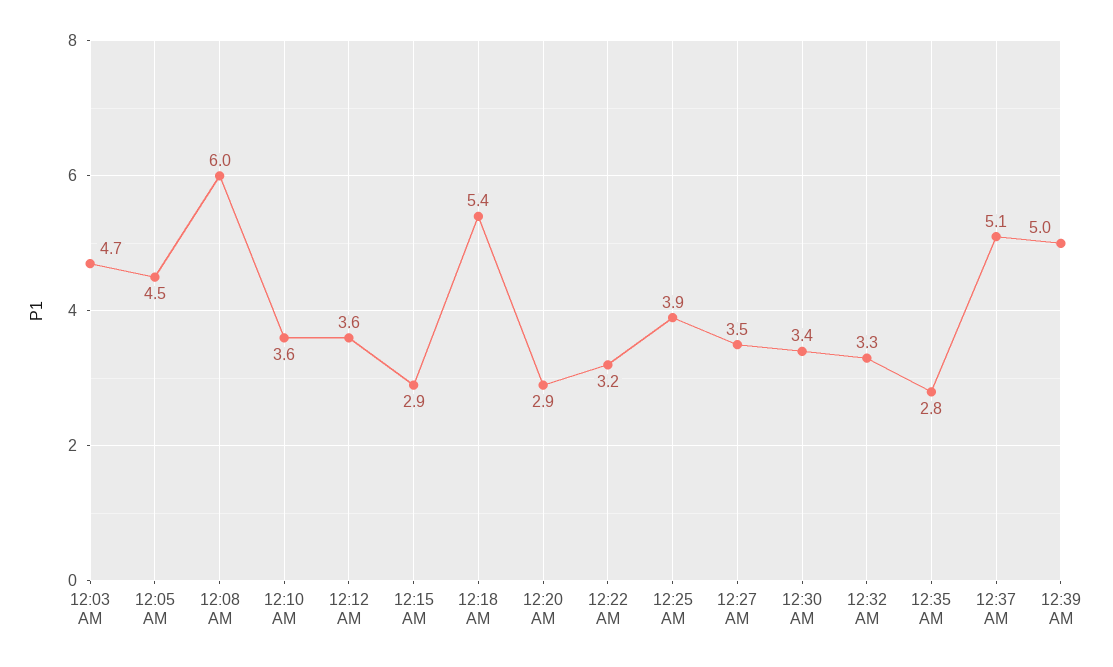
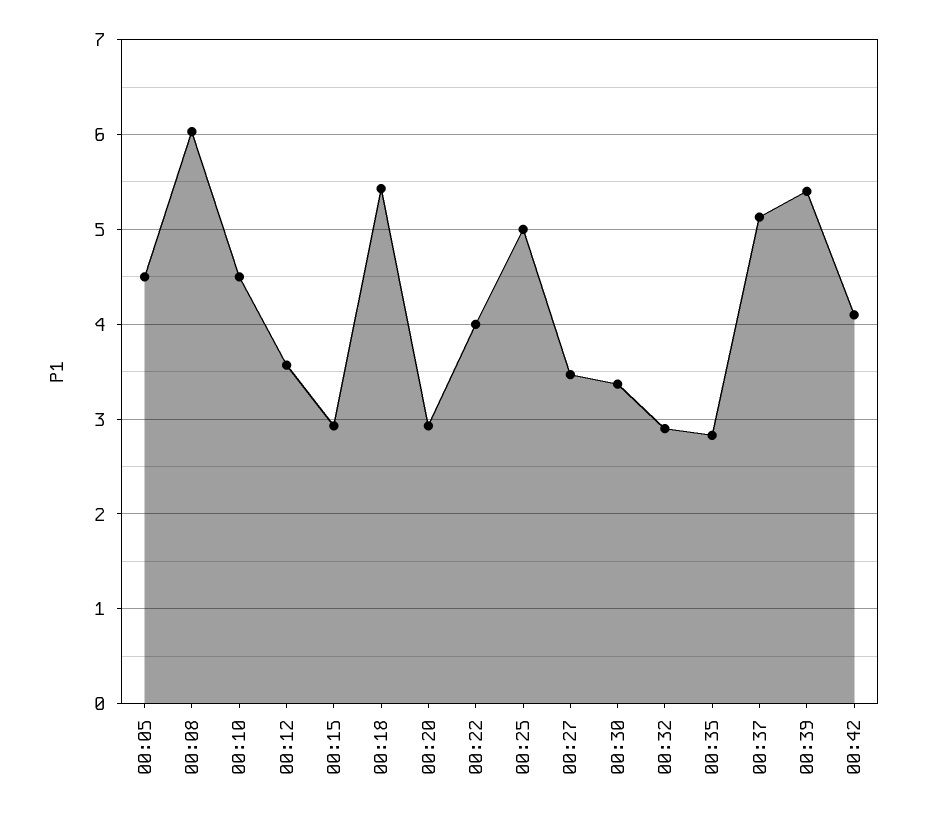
12:03 AM: 4.7 -> none
12:10 AM: 3.6 -> 4.5
12:22 AM: 3.2 -> 4
12:25 AM: 3.9 -> 5
12:32 AM: 3.3 -> 2.9
12:39 AM: 5 -> 5.4
00:42: none -> 4.1

